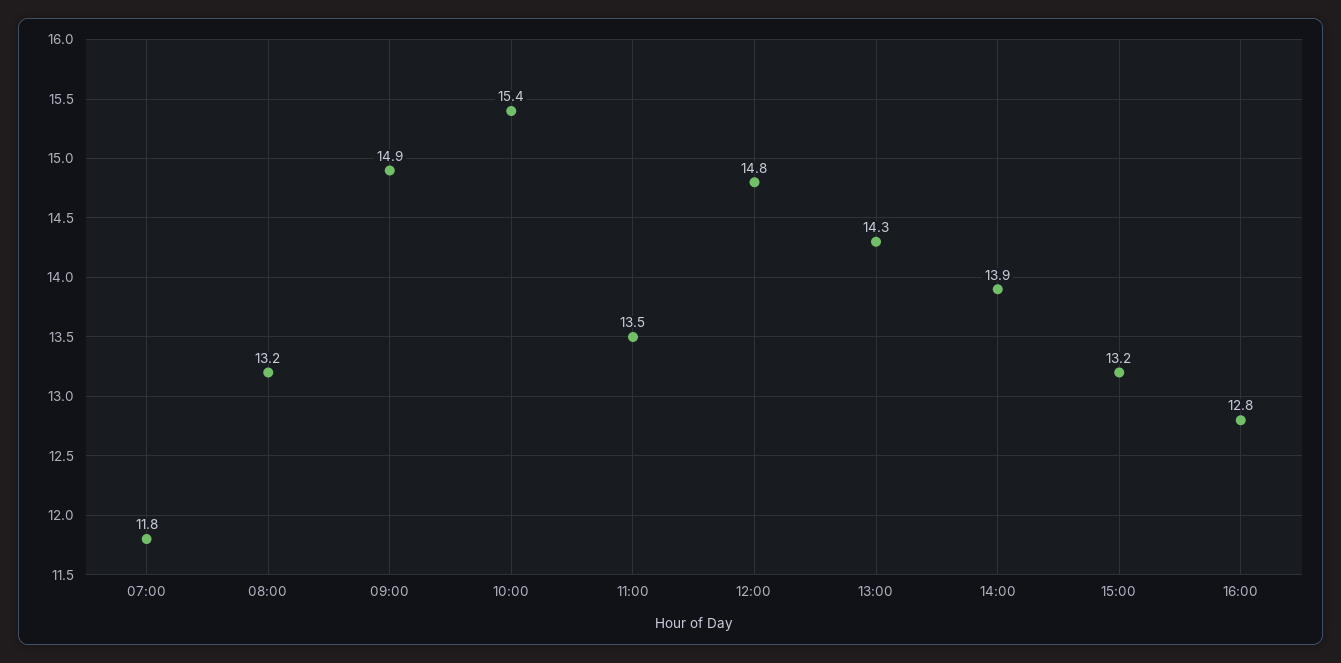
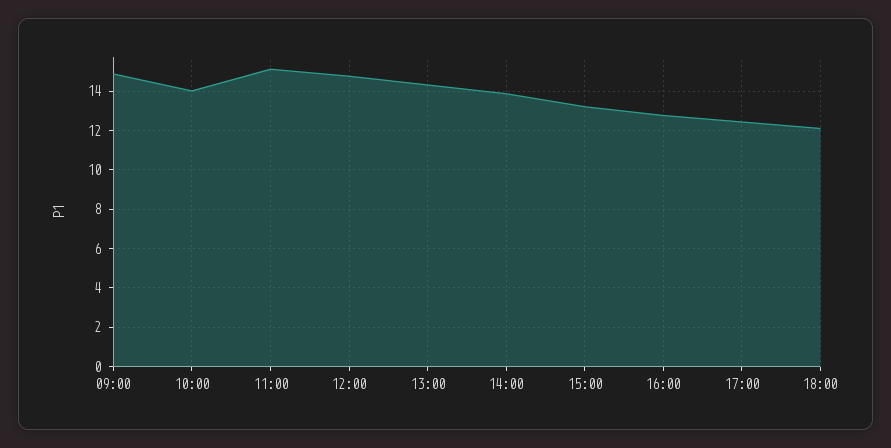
07:00: 11.8 -> none
08:00: 13.2 -> none
10:00: 15.4 -> 14
11:00: 13.5 -> 15
17:00: none -> 12.5
18:00: none -> 12

